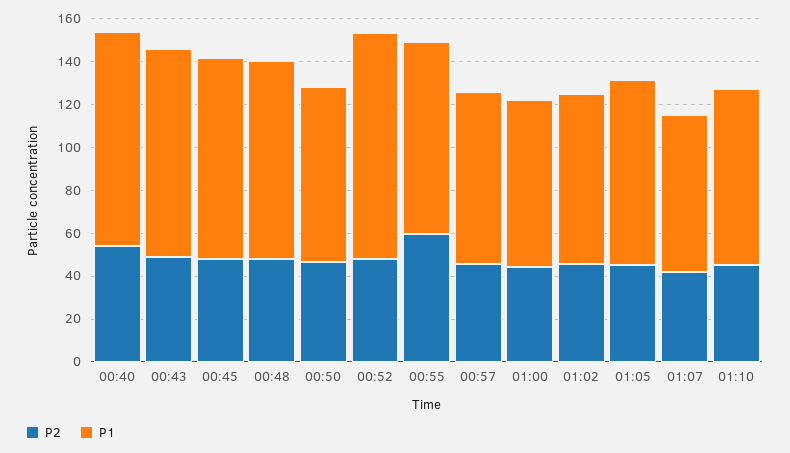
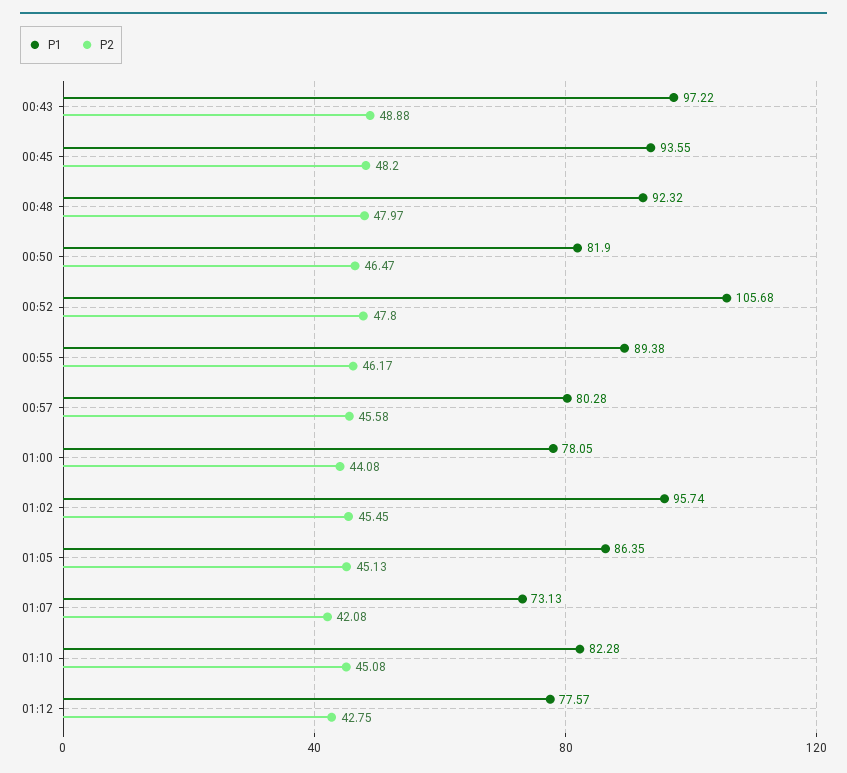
P2, 00:40: 55 -> none
P1, 00:40: 100 -> none
P2, 00:55: 60 -> 46.17
P1, 01:02: 80 -> 95.74
P1, 01:12: none -> 77.57
P2, 01:12: none -> 42.75

